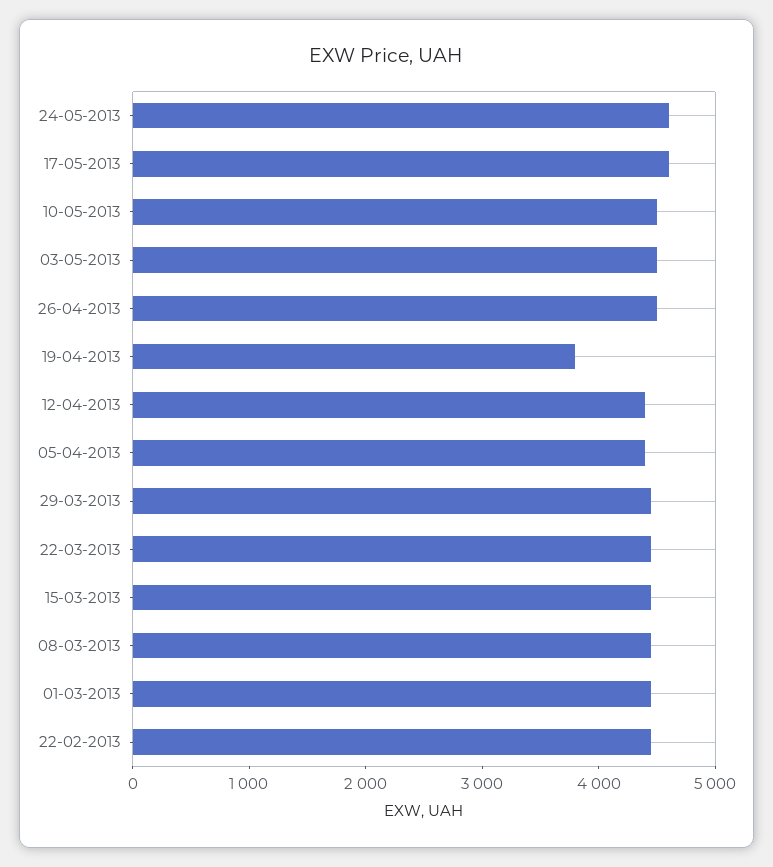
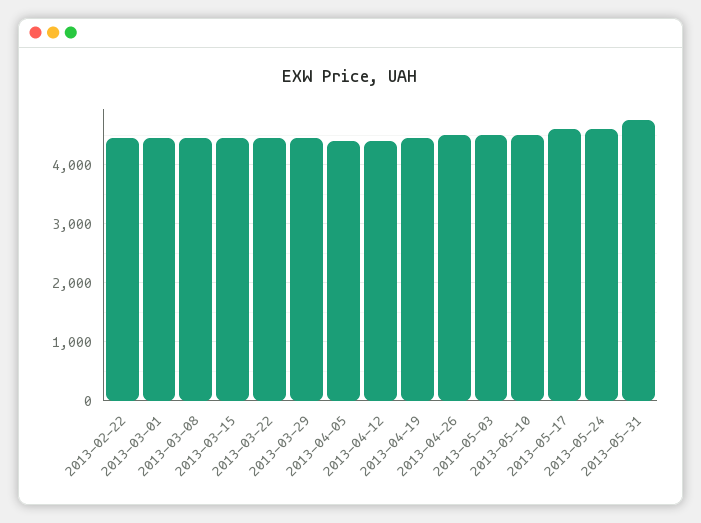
19-04-2013: 3800 -> 4400
2013-05-31: none -> 4800

